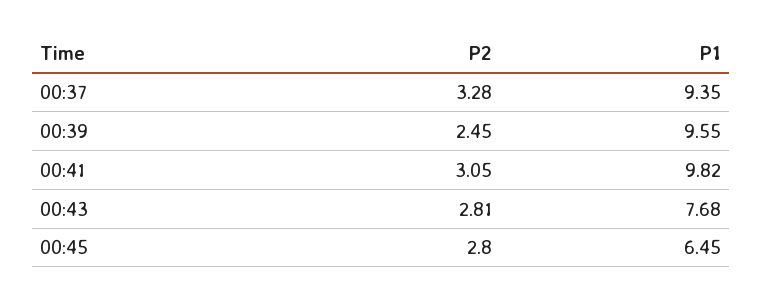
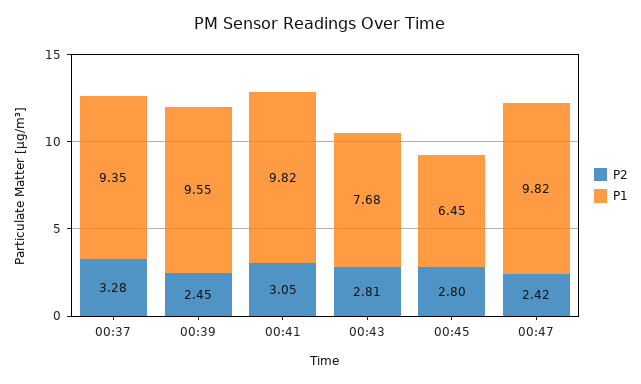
P2, 00:47: none -> 2.42
P1, 00:47: none -> 9.82

